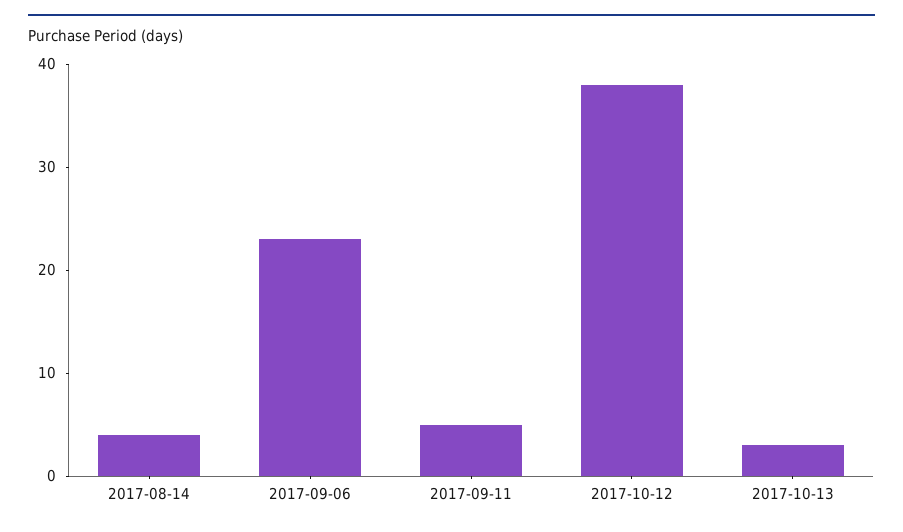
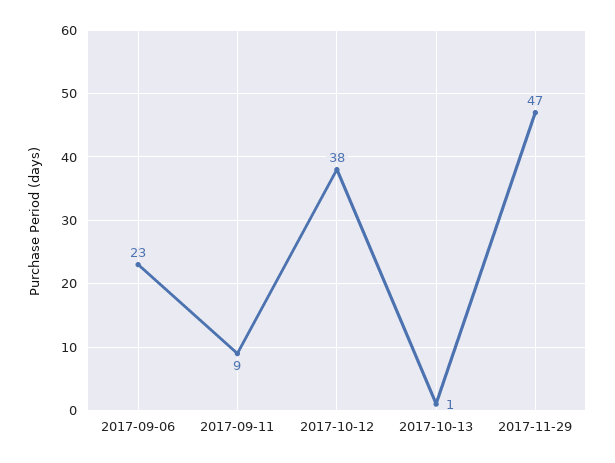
2017-08-14: 4 -> none
2017-09-11: 5 -> 9
2017-10-13: 3 -> 1
2017-11-29: none -> 47

